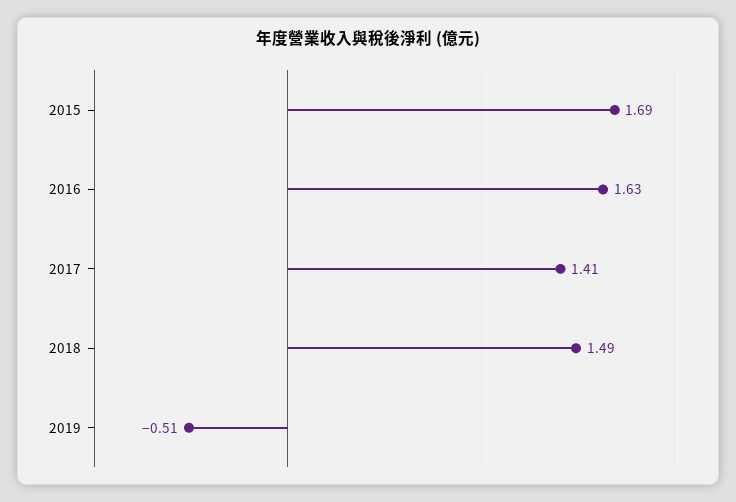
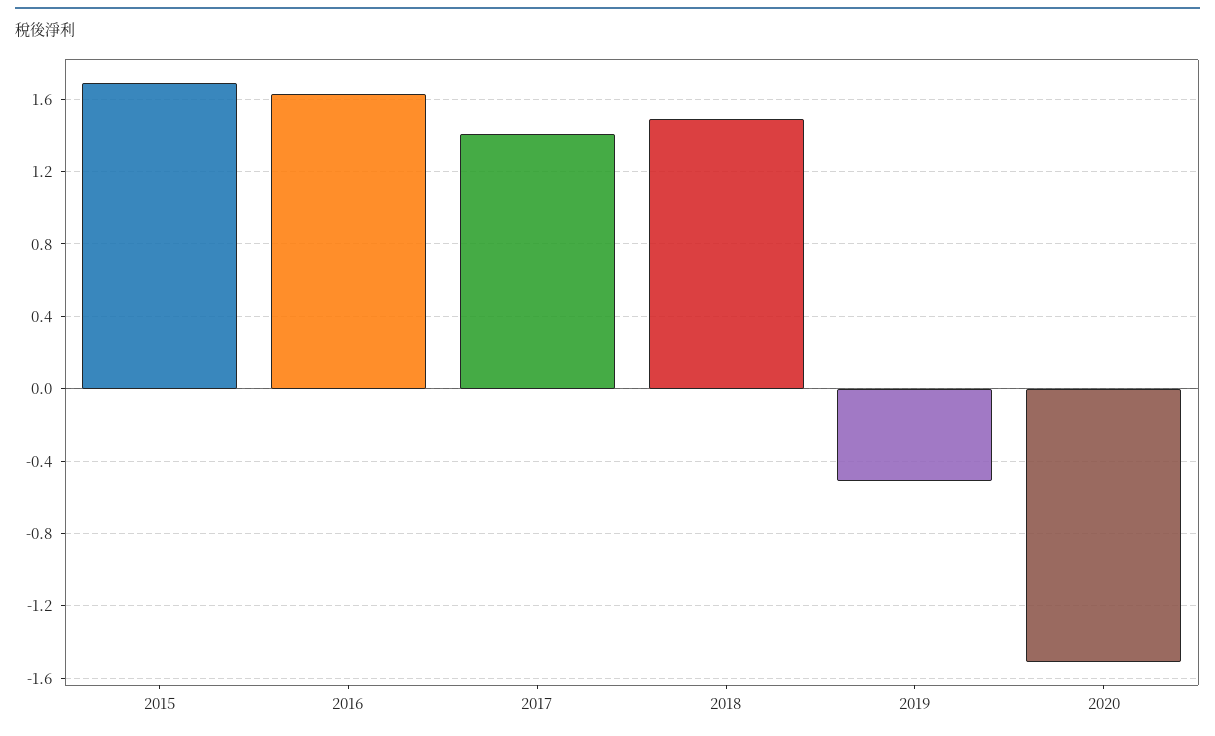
2020: none -> -1.5

